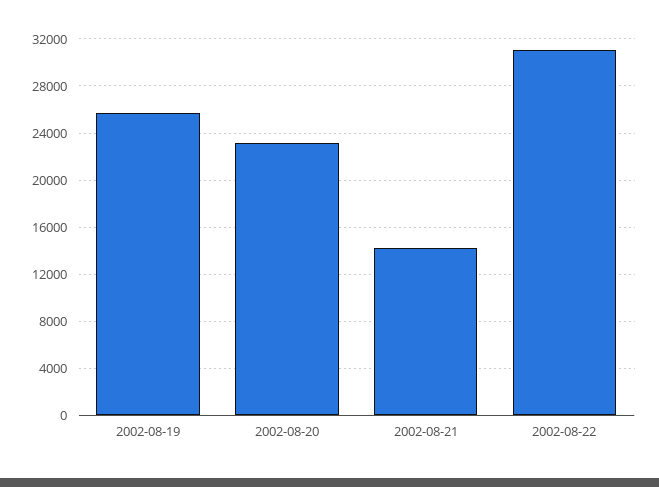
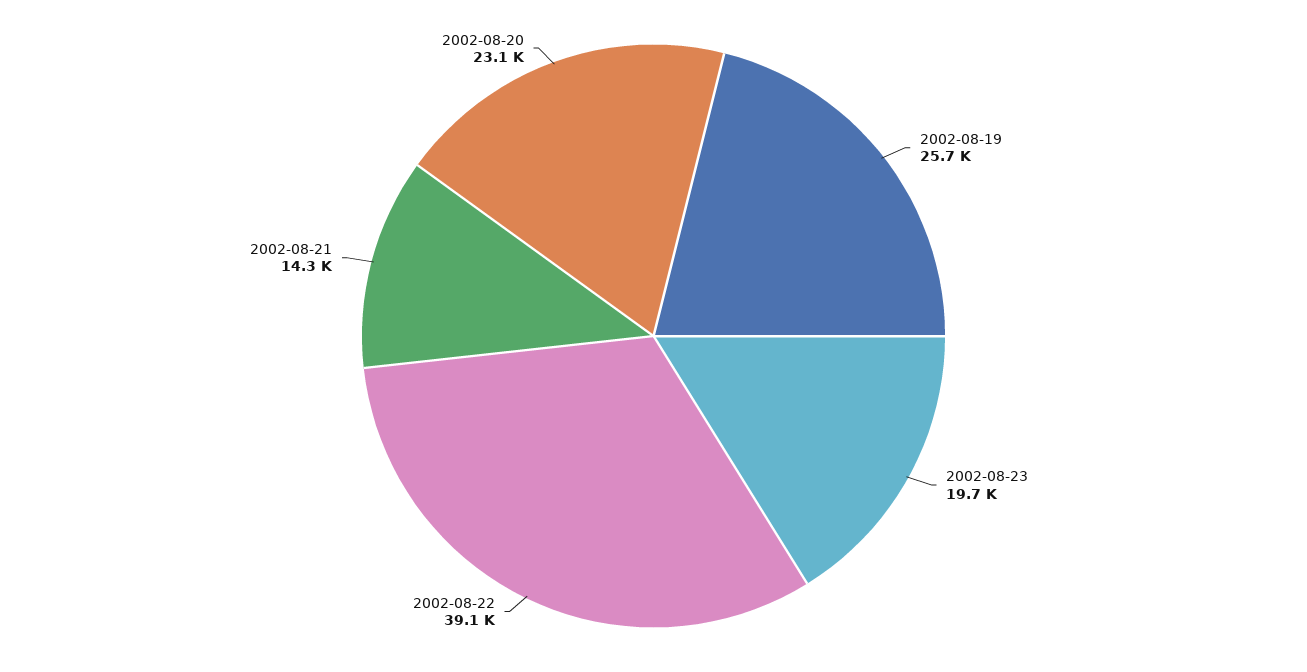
2002-08-22: 31000 -> 39100
2002-08-23: none -> 19700

